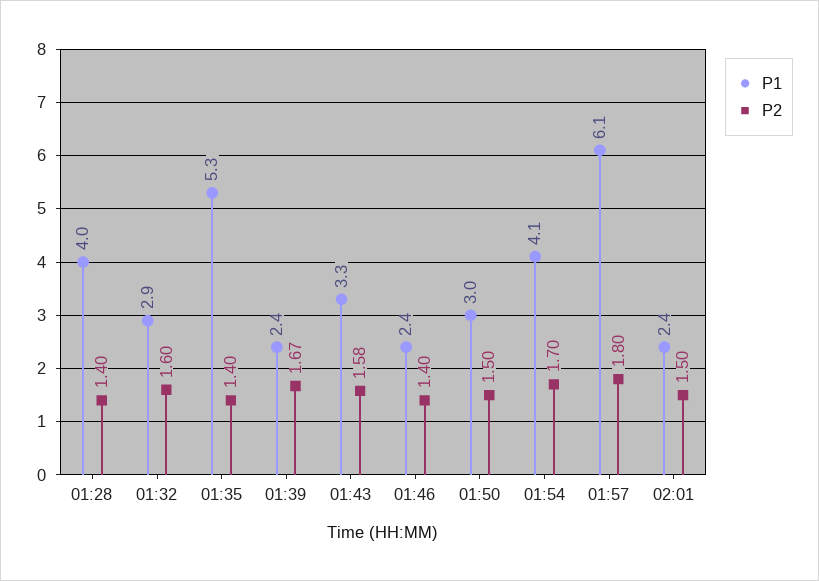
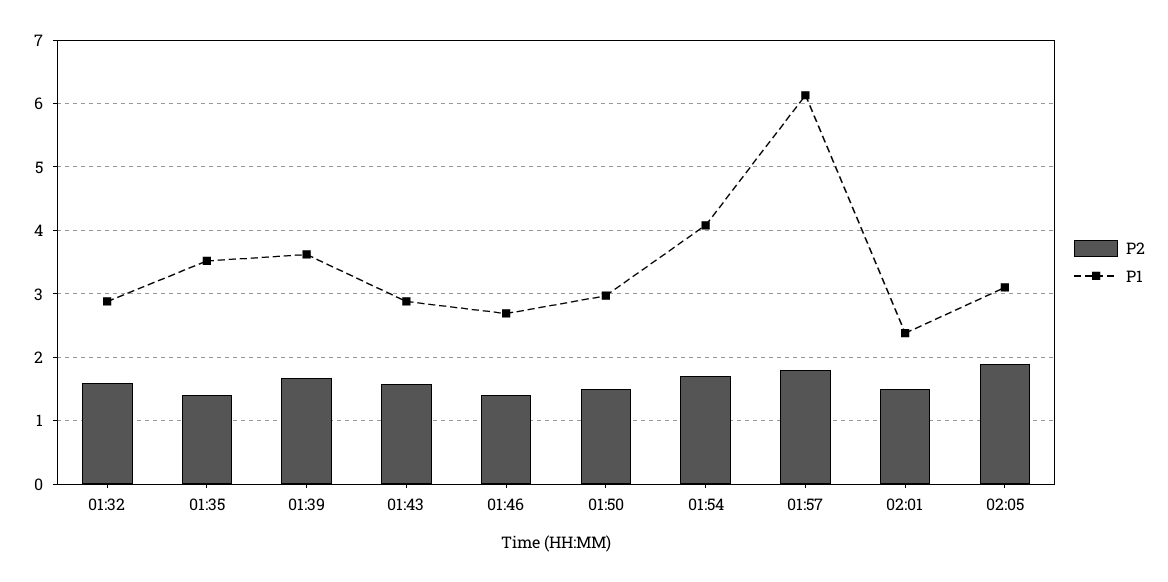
P1, 01:28: 4 -> none
P2, 01:28: 1.4 -> none
P1, 01:35: 5.3 -> 3.5
P1, 01:39: 2.4 -> 3.6
P1, 01:43: 3.3 -> 2.9
P1, 01:46: 2.4 -> 2.7
P2, 02:05: none -> 1.9
P1, 02:05: none -> 3.1

